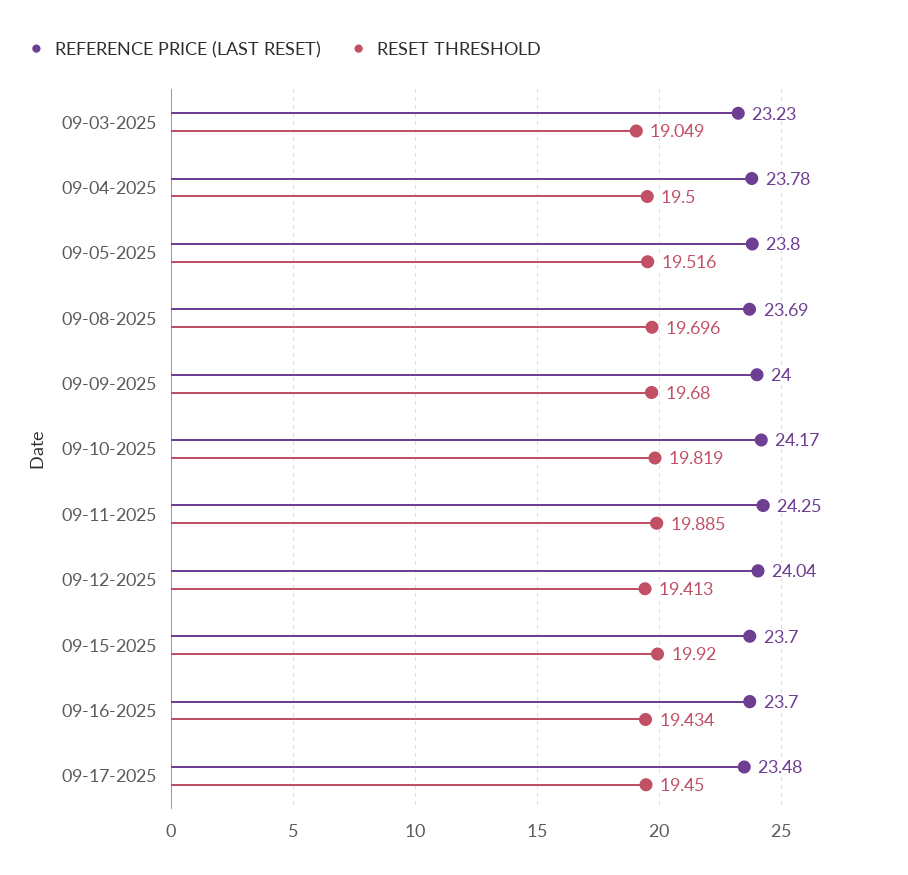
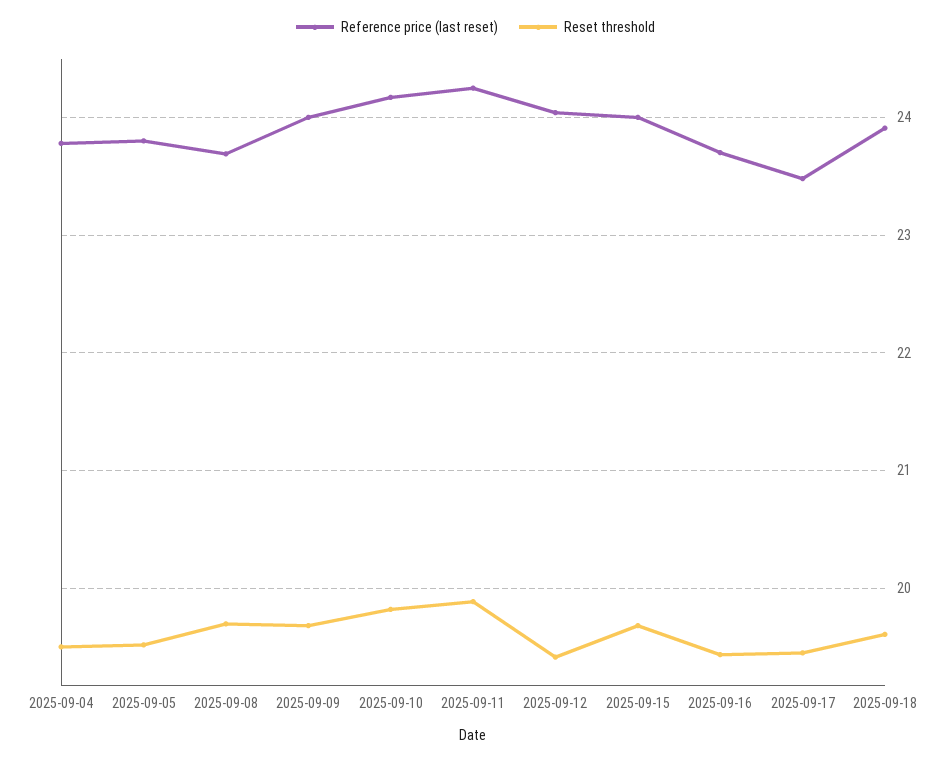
REFERENCE PRICE (LAST RESET), 09-03-2025: 23.23 -> none
RESET THRESHOLD, 09-03-2025: 19.049 -> none
REFERENCE PRICE (LAST RESET), 09-15-2025: 23.7 -> 24
RESET THRESHOLD, 09-15-2025: 19.92 -> 19.7
REFERENCE PRICE (LAST RESET), 2025-09-18: none -> 23.9
RESET THRESHOLD, 2025-09-18: none -> 19.6

